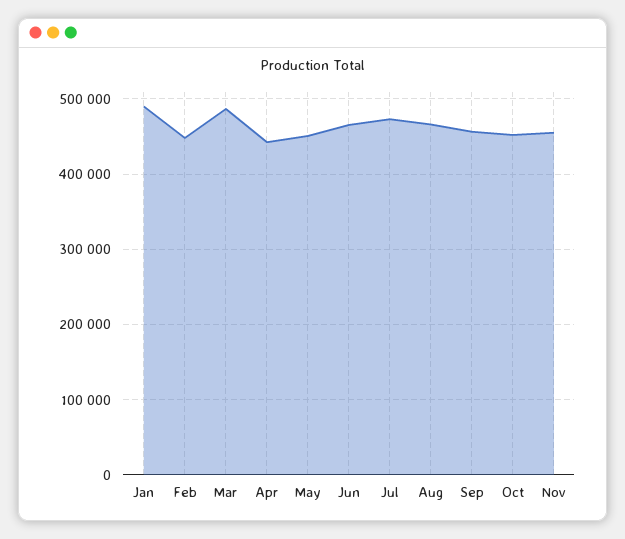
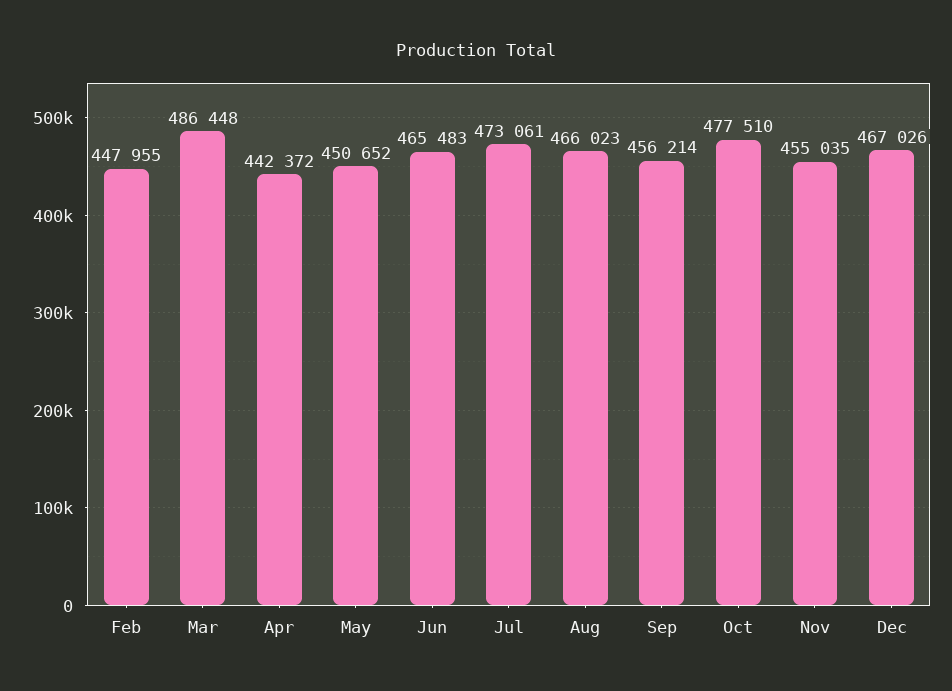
Jan: 490000 -> none
Oct: 450000 -> 477510
Dec: none -> 467026

